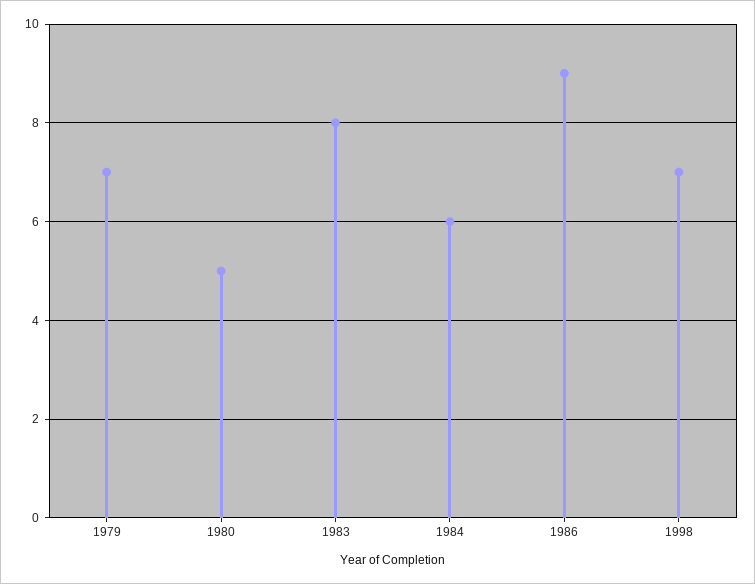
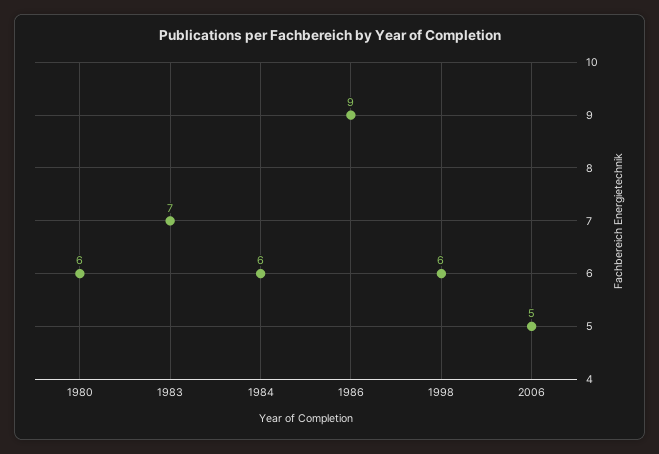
1979: 7 -> none
1980: 5 -> 6
1983: 8 -> 7
1998: 7 -> 6
2006: none -> 5

